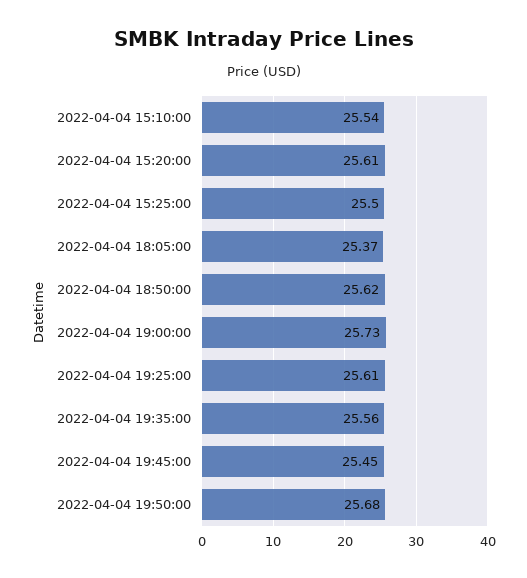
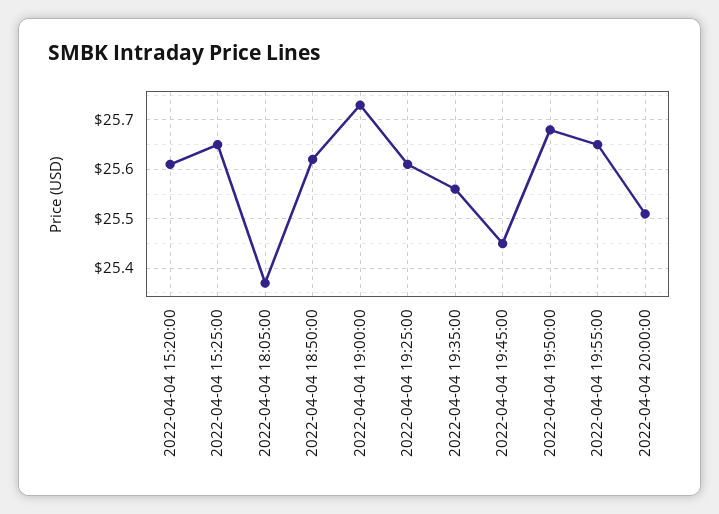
2022-04-04 15:10:00: 25.54 -> none
2022-04-04 15:25:00: 25.5 -> 25.65
2022-04-04 19:55:00: none -> 25.65
2022-04-04 20:00:00: none -> 25.5

